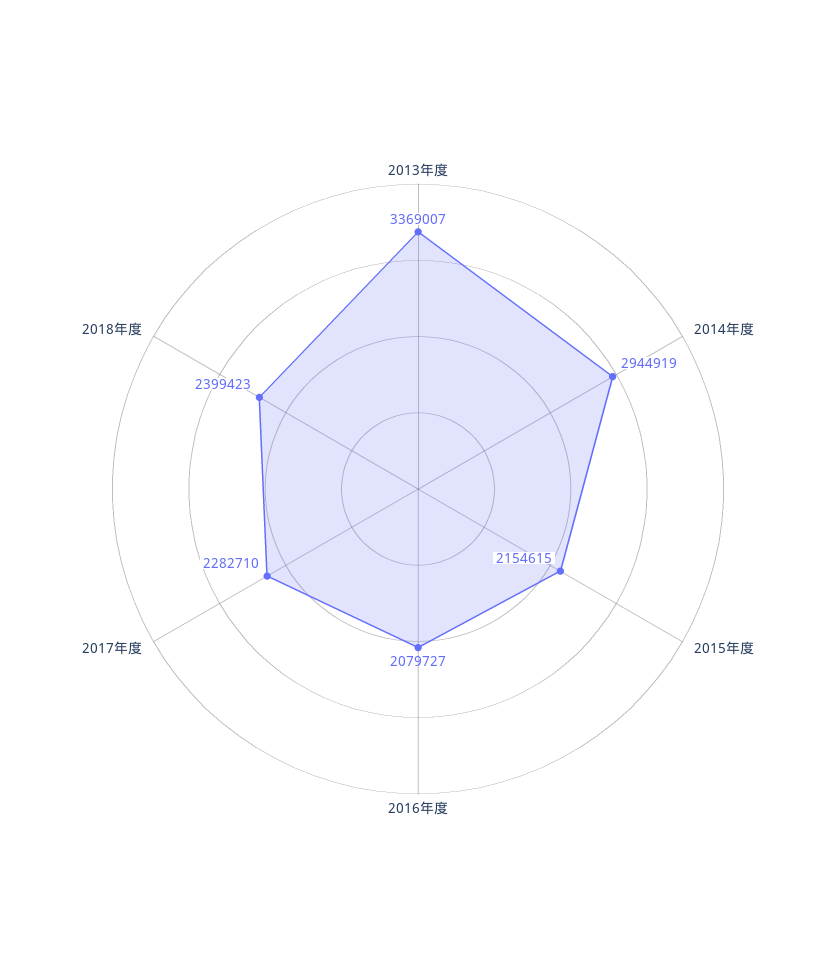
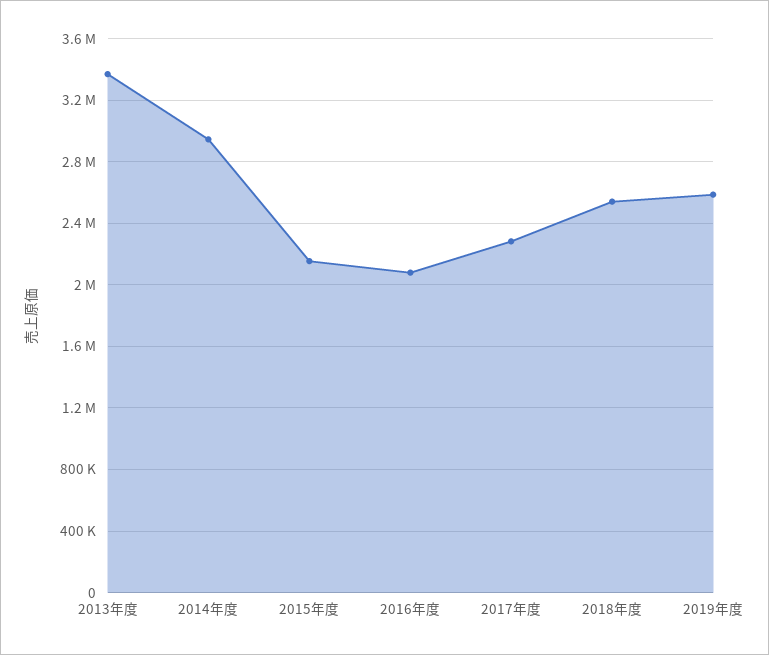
2018年度: 2399423 -> 2550000
2019年度: none -> 2600000

